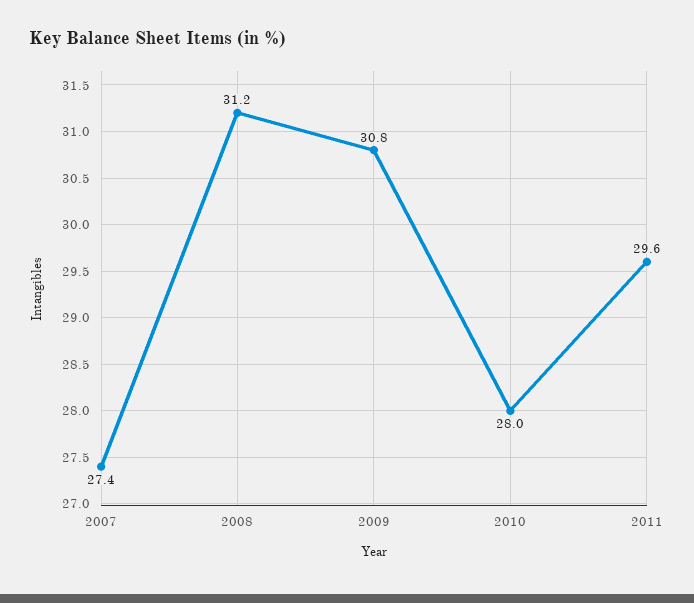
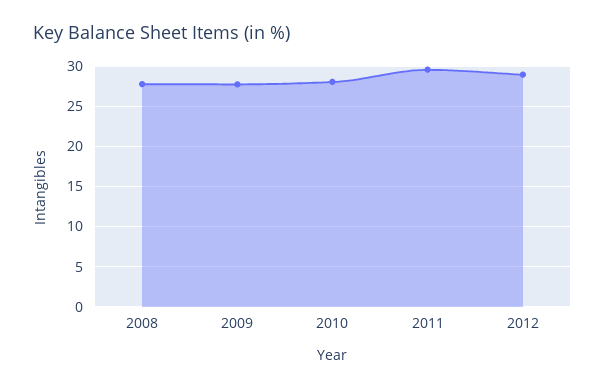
2007: 27.4 -> none
2008: 31.2 -> 28
2009: 30.8 -> 28
2012: none -> 29

